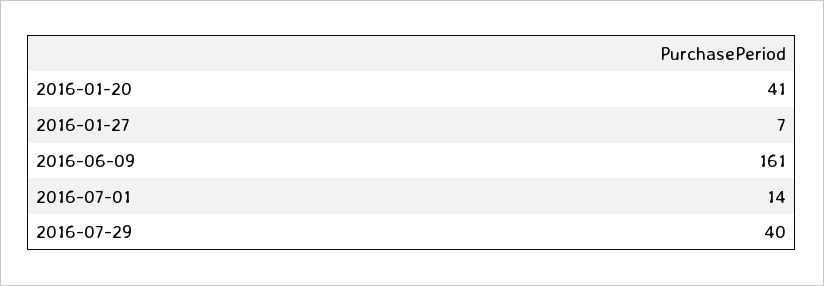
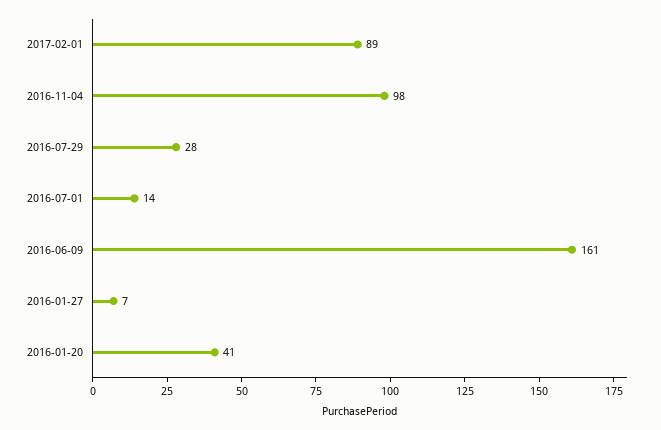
2016-07-29: 40 -> 28
2017-02-01: none -> 89
2016-11-04: none -> 98

